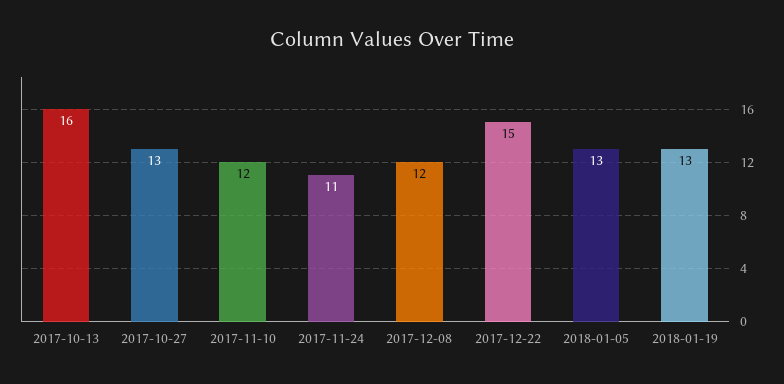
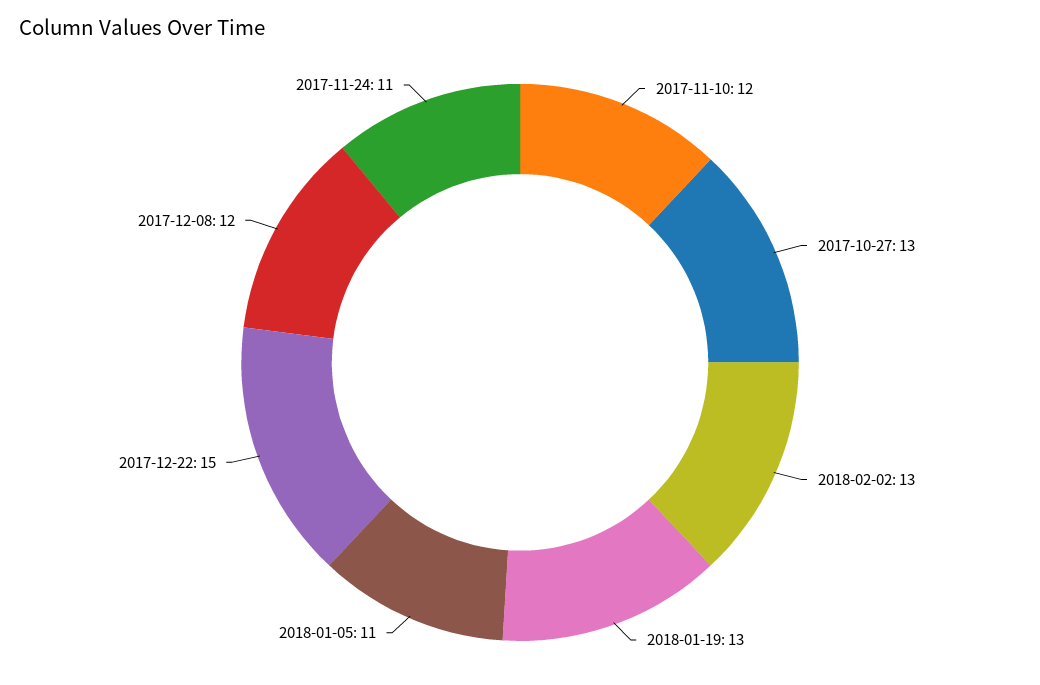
2017-10-13: 16 -> none
2018-01-05: 13 -> 11
2018-02-02: none -> 13

